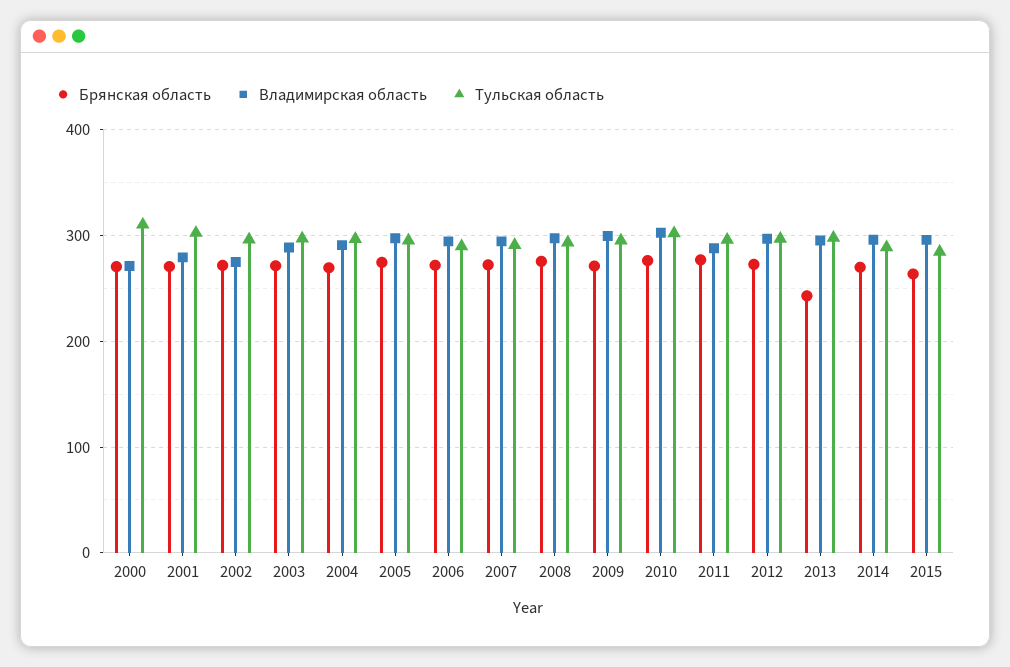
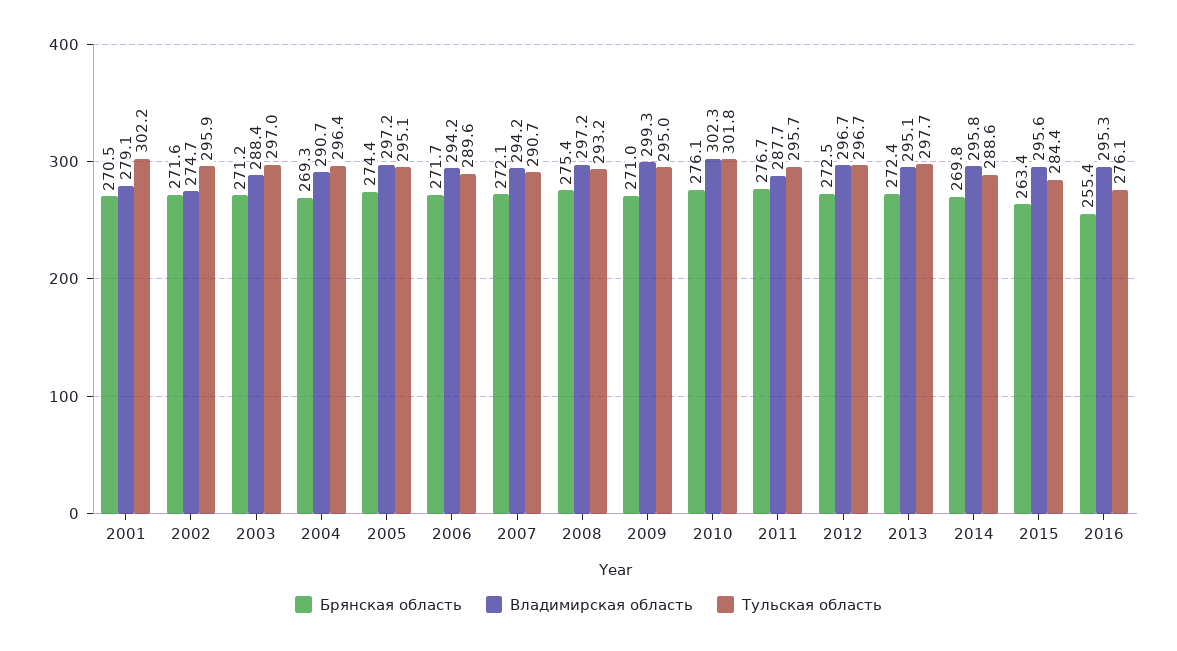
Брянская область, 2000: 270 -> none
Владимирская область, 2000: 270 -> none
Тульская область, 2000: 310 -> none
Брянская область, 2013: 240 -> 272.4
Брянская область, 2016: none -> 255.4
Владимирская область, 2016: none -> 295.3
Тульская область, 2016: none -> 276.1

